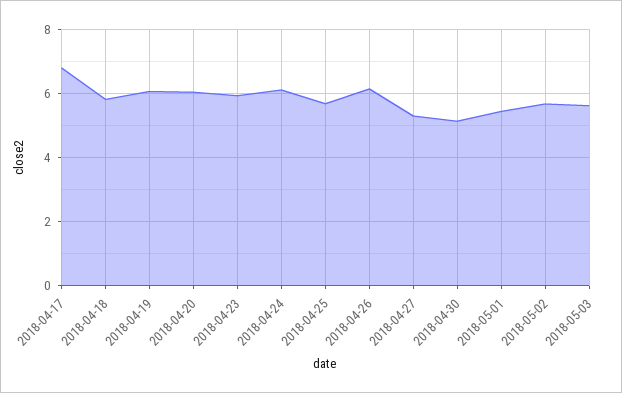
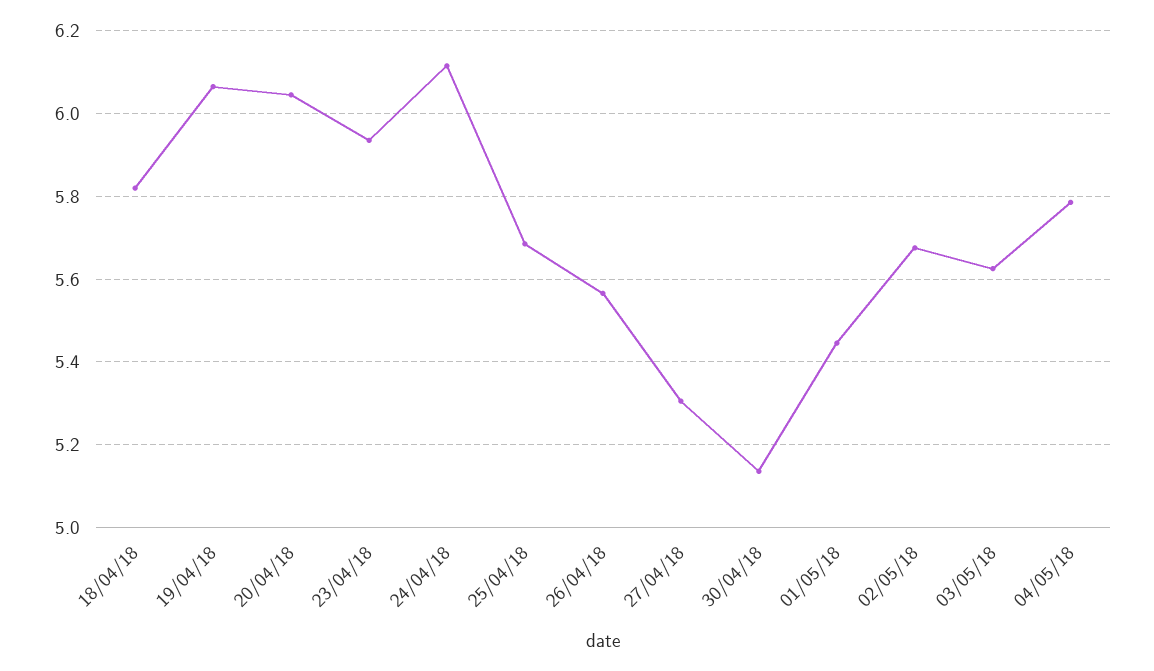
2018-04-17: 6.8 -> none
2018-04-26: 6.2 -> 5.56
04/05/18: none -> 5.78

